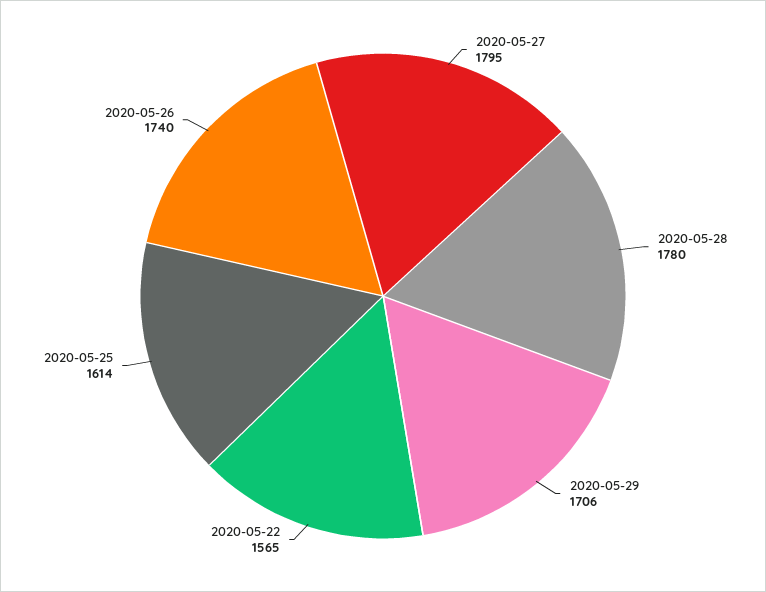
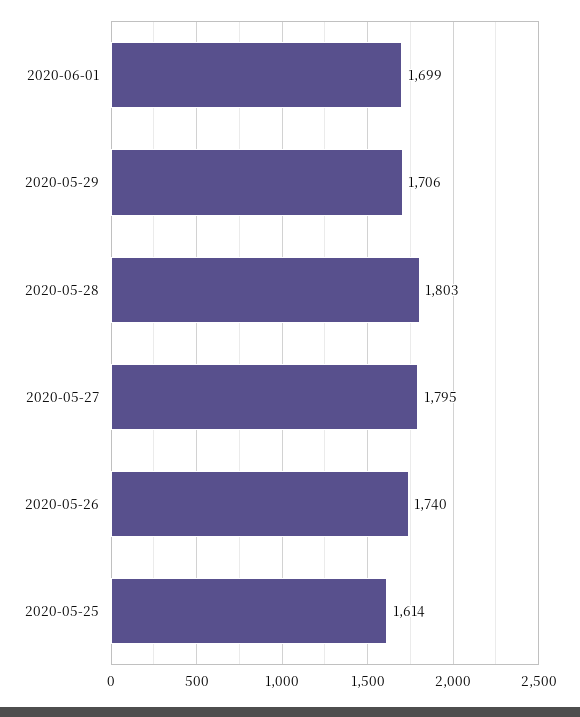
2020-05-28: 1780 -> 1803
2020-05-22: 1565 -> none
2020-06-01: none -> 1699

